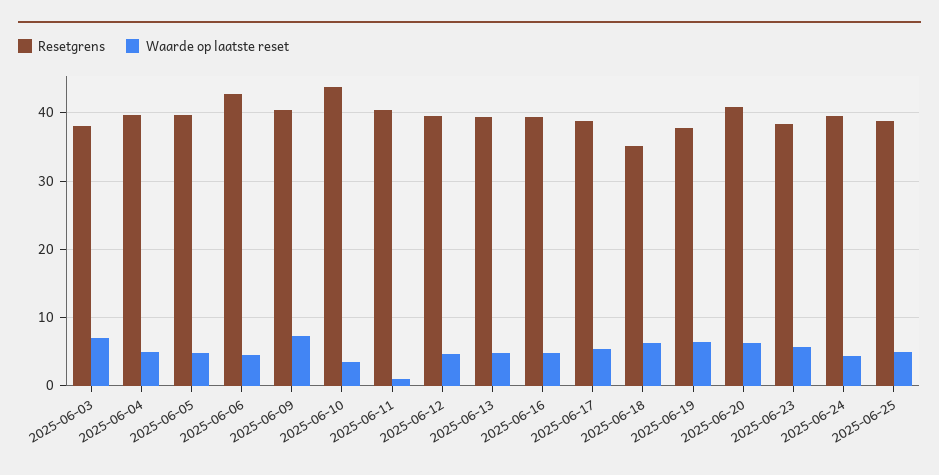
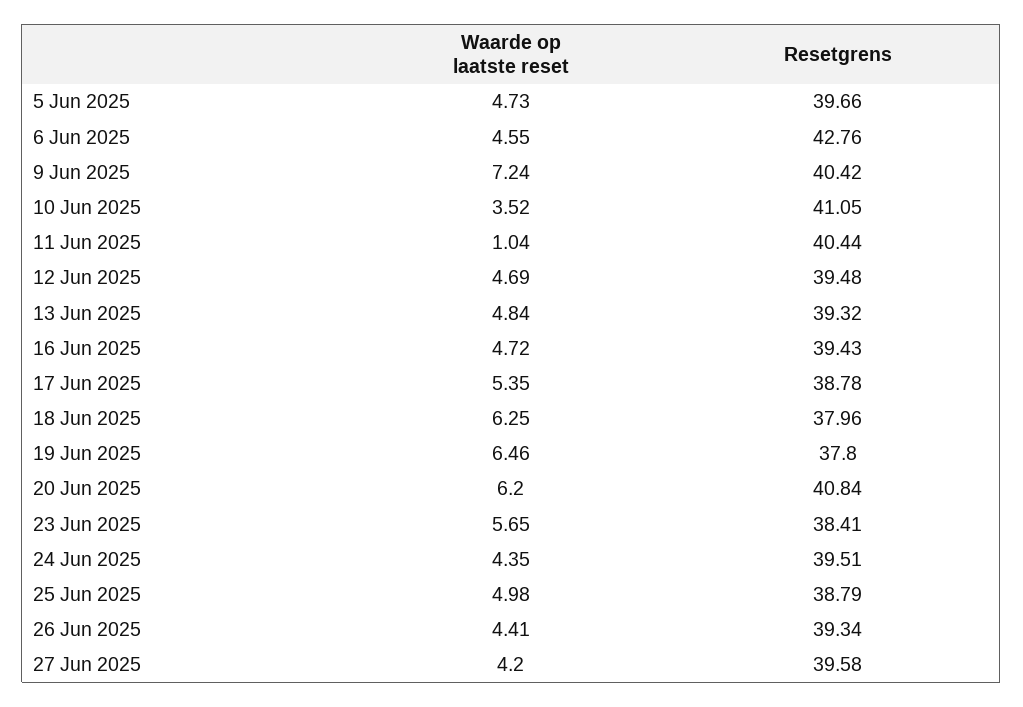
Resetgrens, 2025-06-03: 38 -> none
Waarde op laatste reset, 2025-06-03: 7 -> none
Resetgrens, 2025-06-04: 40 -> none
Waarde op laatste reset, 2025-06-04: 5 -> none
Resetgrens, 2025-06-10: 44 -> 41.05
Resetgrens, 2025-06-18: 35 -> 37.96
Waarde op laatste reset, 26 Jun 2025: none -> 4.41
Resetgrens, 26 Jun 2025: none -> 39.34
Waarde op laatste reset, 27 Jun 2025: none -> 4.2
Resetgrens, 27 Jun 2025: none -> 39.58

